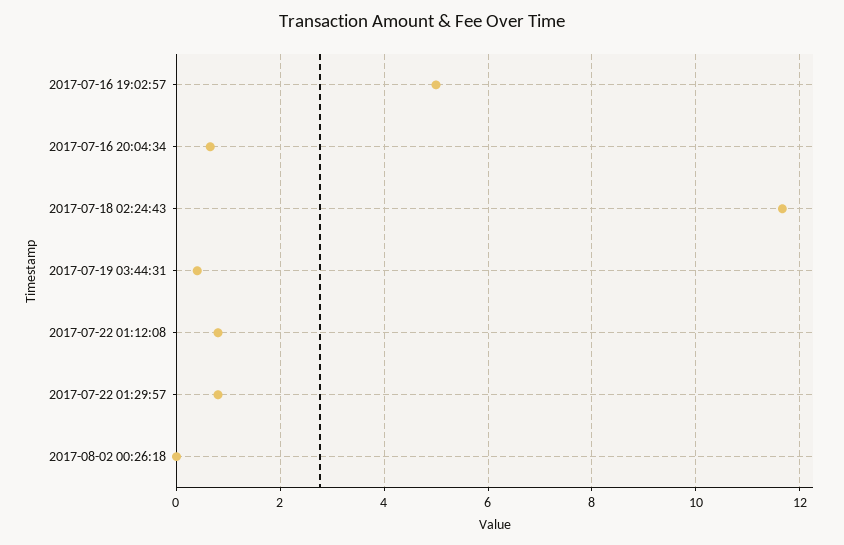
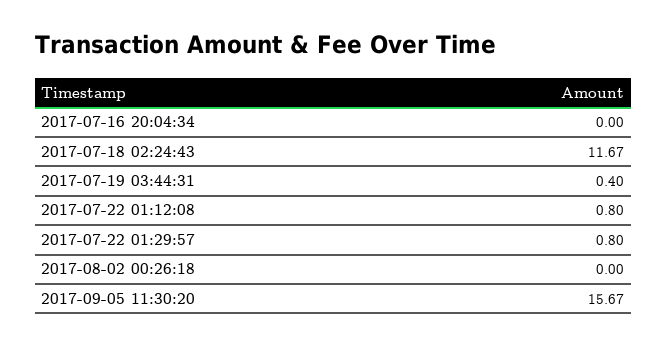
2017-07-16 19:02:57: 5 -> none
2017-07-16 20:04:34: 0.6 -> 0
2017-09-05 11:30:20: none -> 15.67

